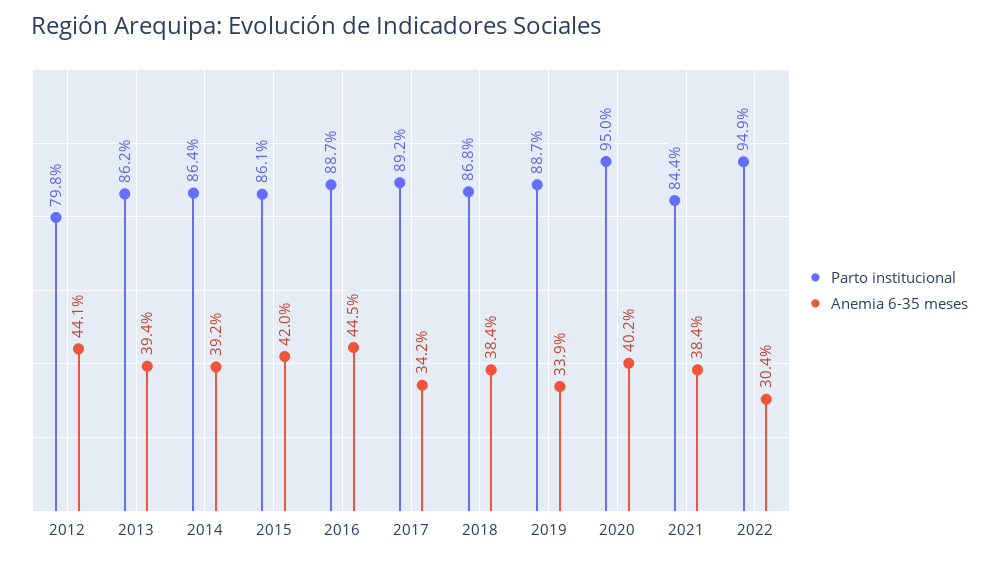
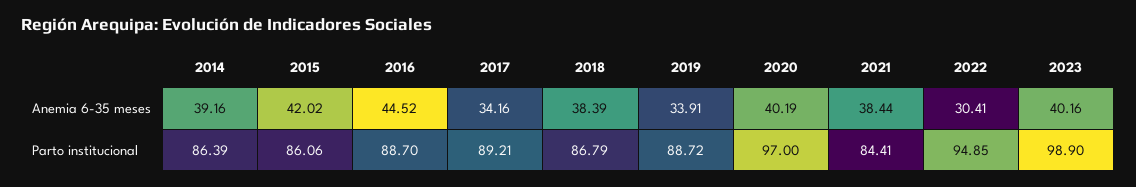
Parto institucional, 2012: 79.8 -> none
Anemia 6-35 meses, 2012: 44.1 -> none
Parto institucional, 2013: 86.2 -> none
Anemia 6-35 meses, 2013: 39.4 -> none
Parto institucional, 2020: 95 -> 97
Anemia 6-35 meses, 2023: none -> 40.16
Parto institucional, 2023: none -> 98.9

